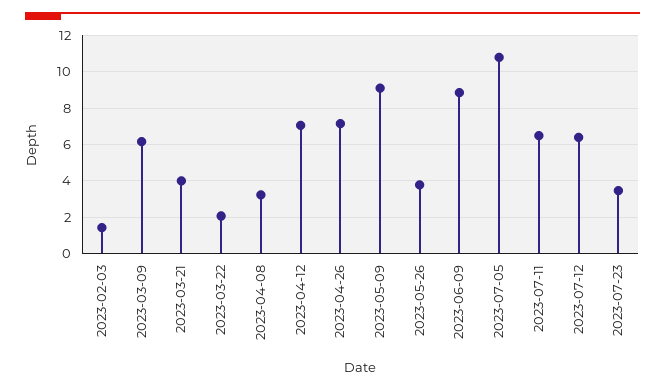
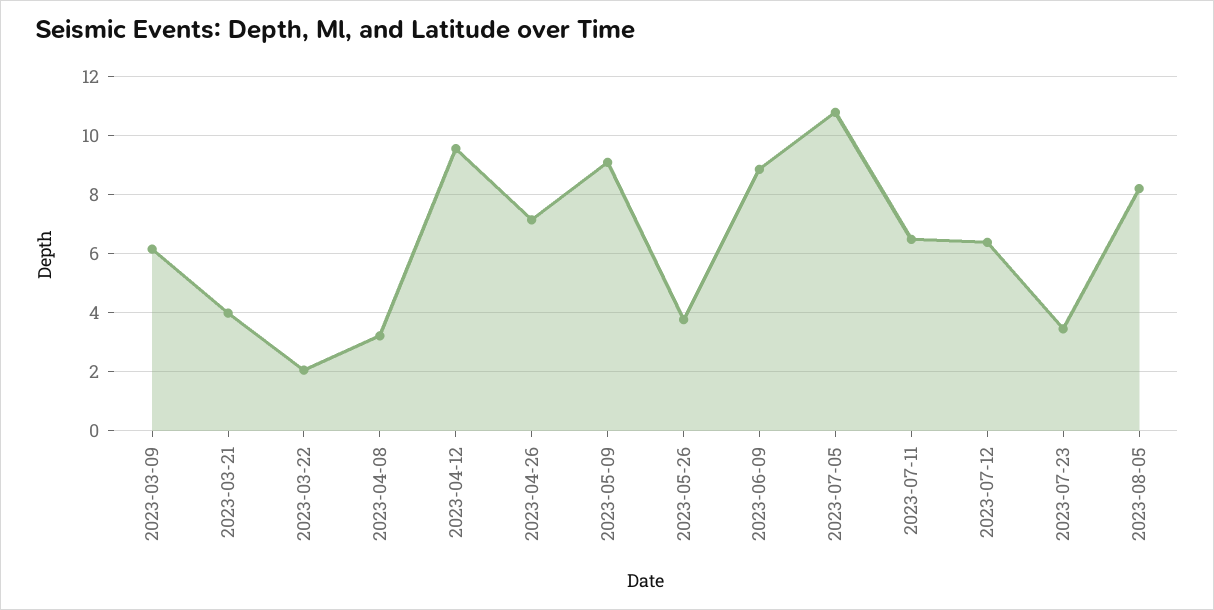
2023-02-03: 1.5 -> none
2023-04-12: 7 -> 9.5
2023-08-05: none -> 8.25

